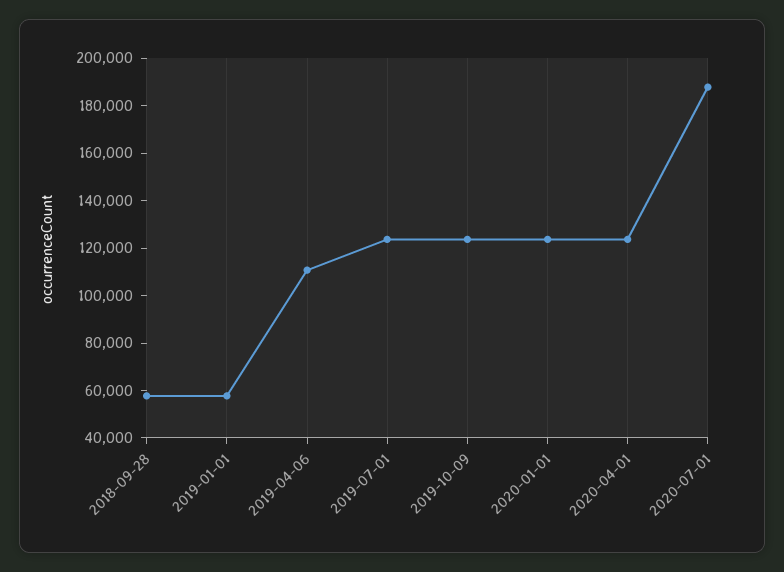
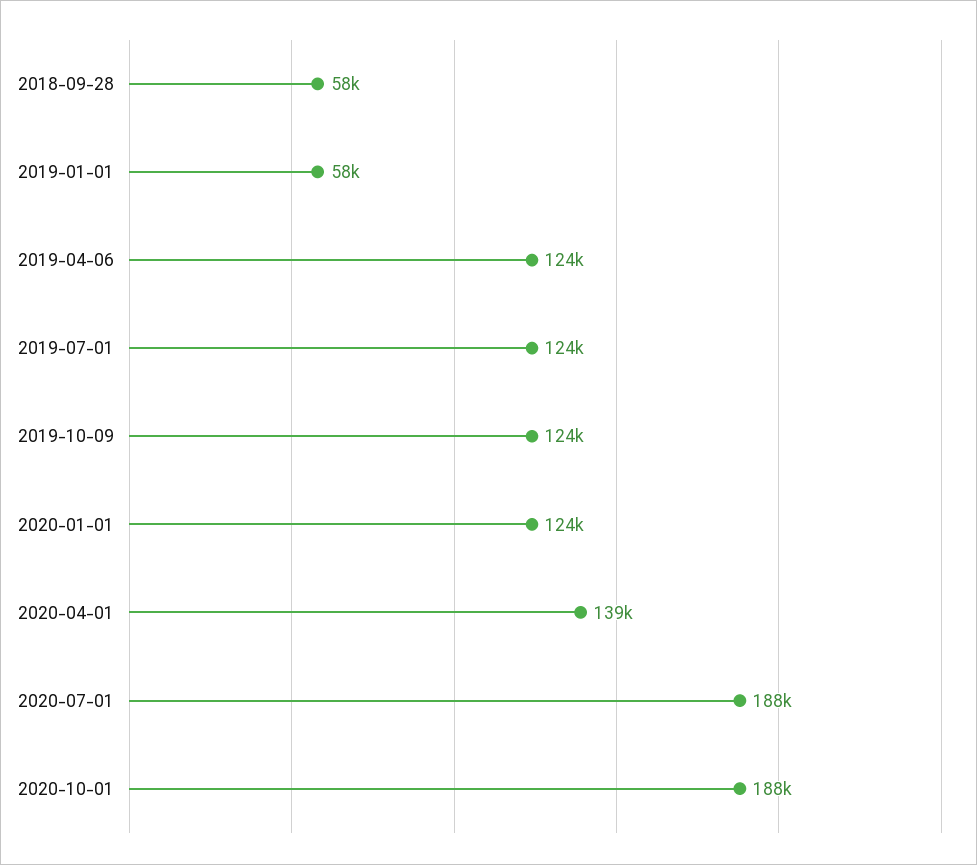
2019-04-06: 110000 -> 124000
2020-04-01: 125000 -> 139000
2020-10-01: none -> 188000

